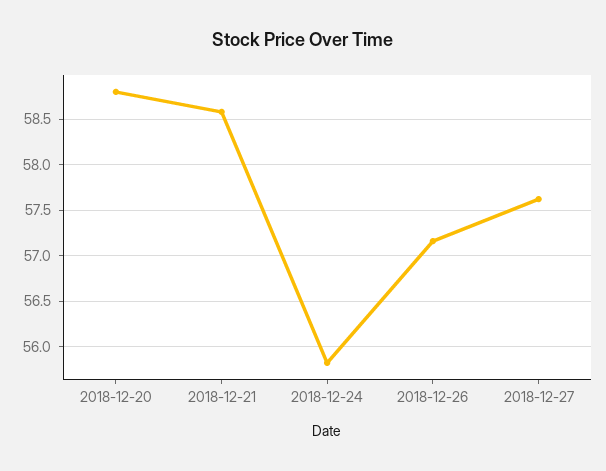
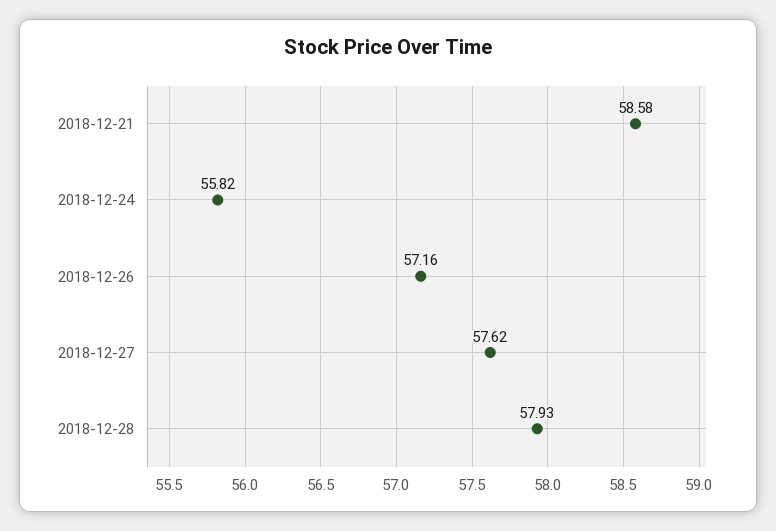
2018-12-20: 58.8 -> none
2018-12-28: none -> 57.93

